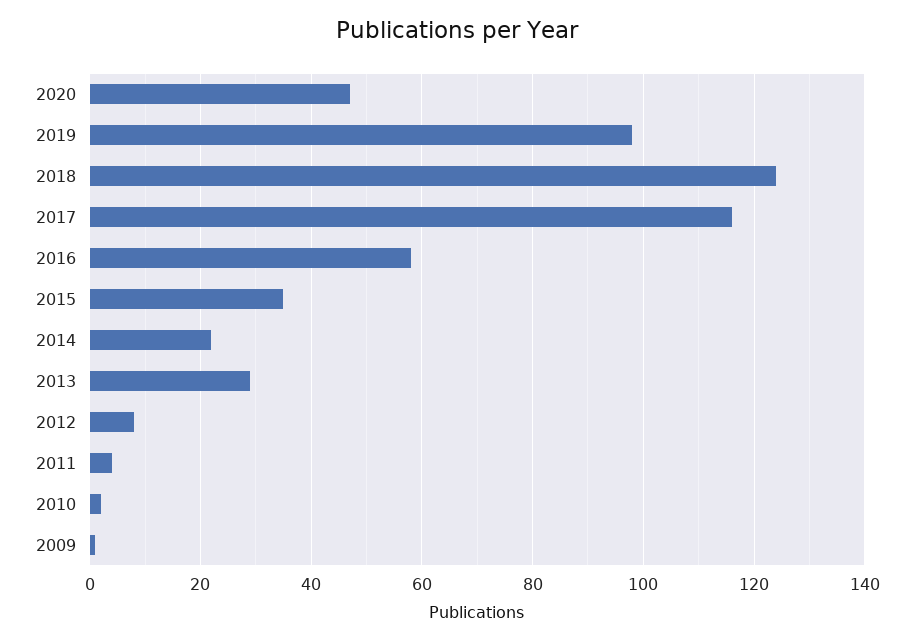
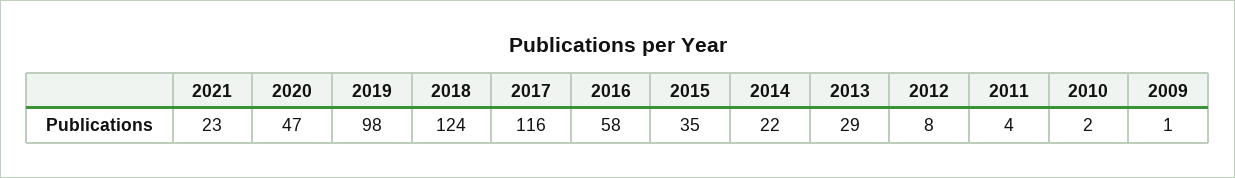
2021: none -> 23

